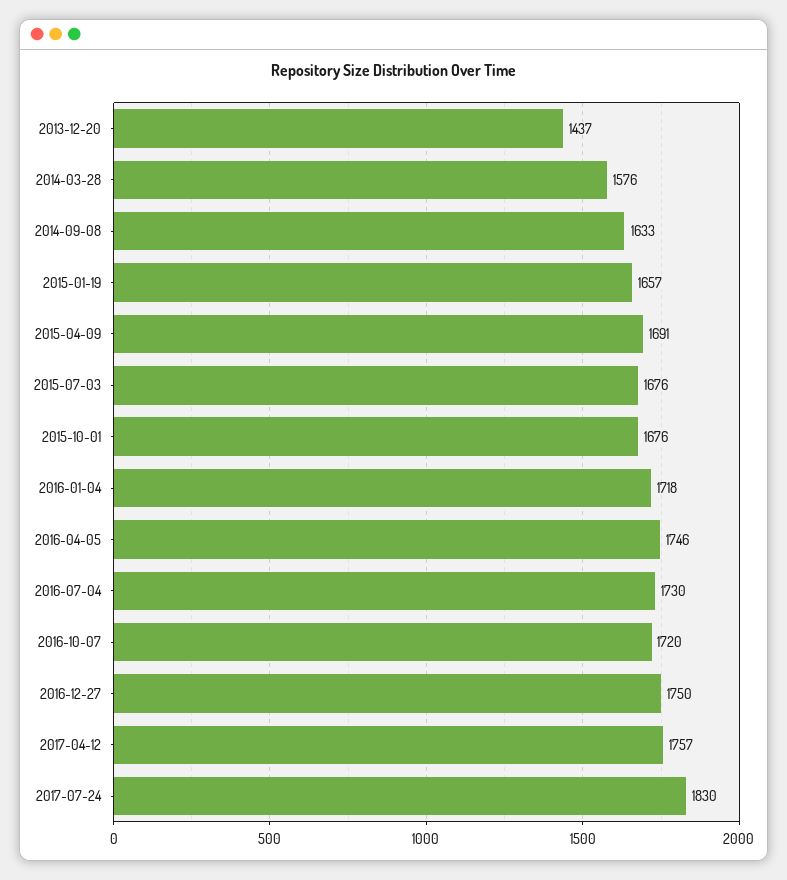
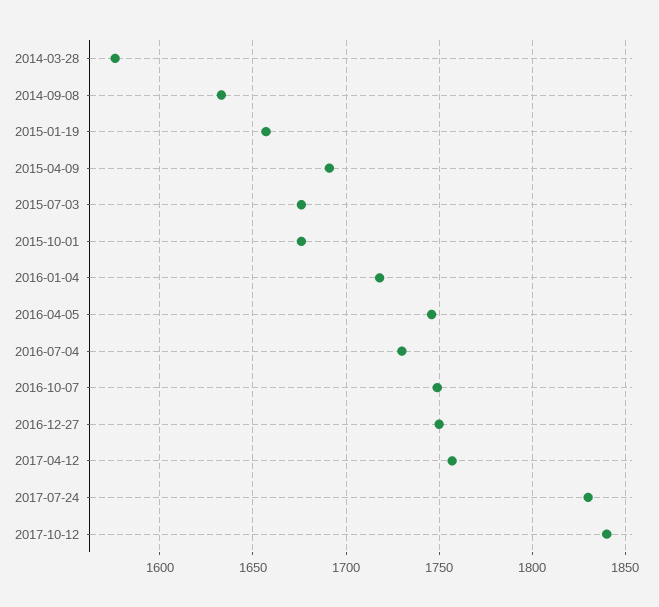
2013-12-20: 1437 -> none
2016-10-07: 1720 -> 1750
2017-10-12: none -> 1840

